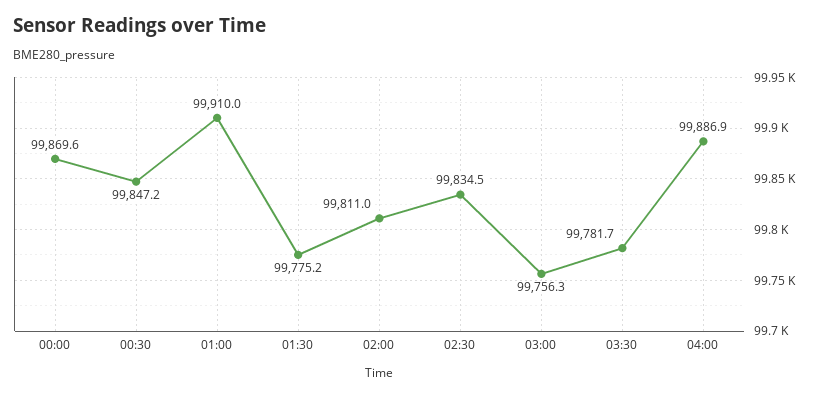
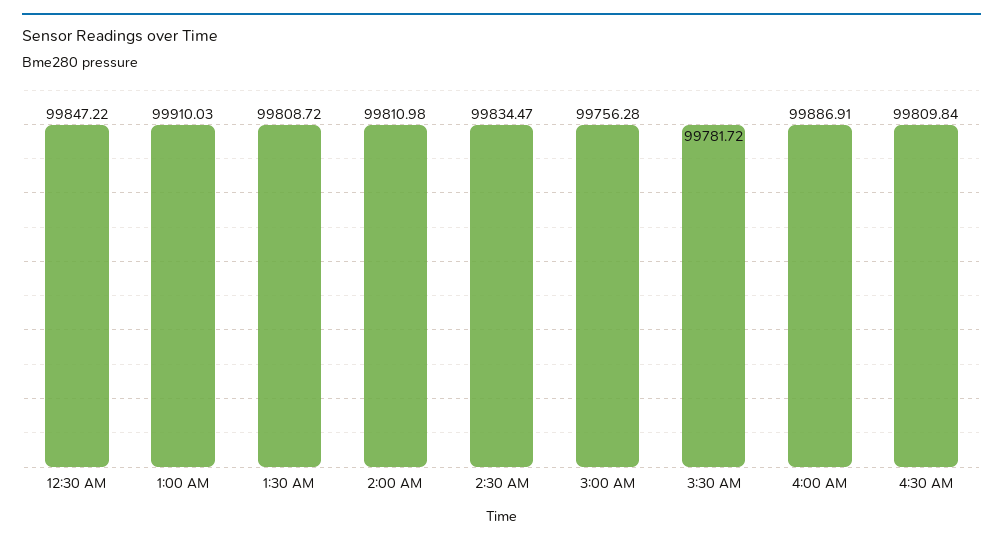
00:00: 99869.6 -> none
01:30: 99775.2 -> 99808.72
4:30 AM: none -> 99809.84

